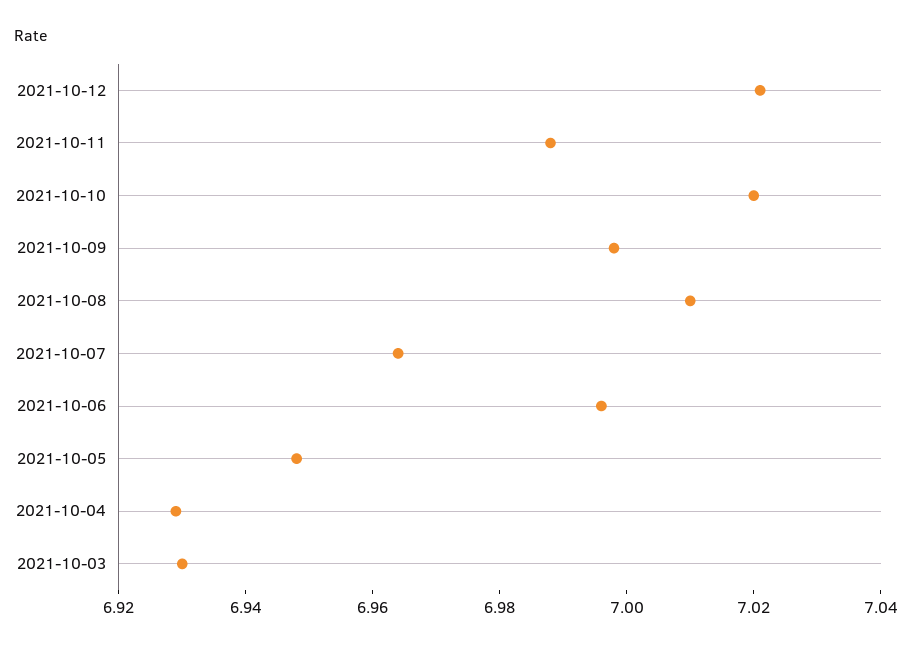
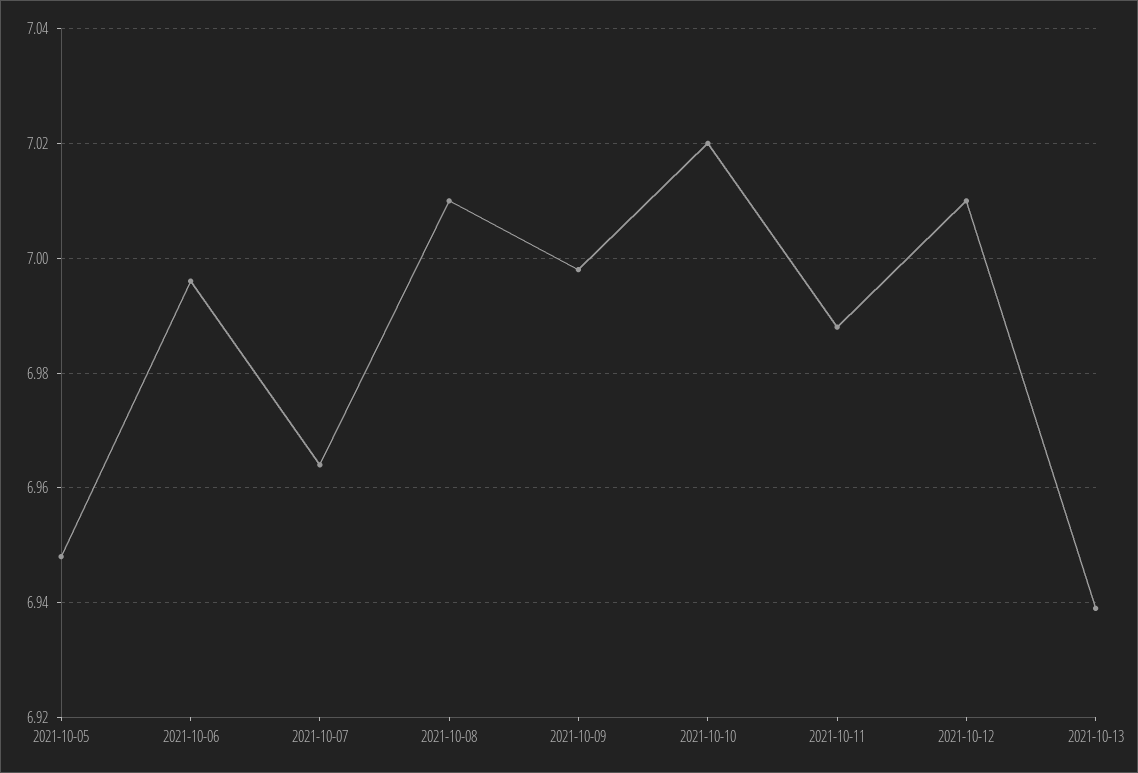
2021-10-12: 7.02 -> 7.01
2021-10-04: 6.93 -> none
2021-10-03: 6.93 -> none
2021-10-13: none -> 6.94

